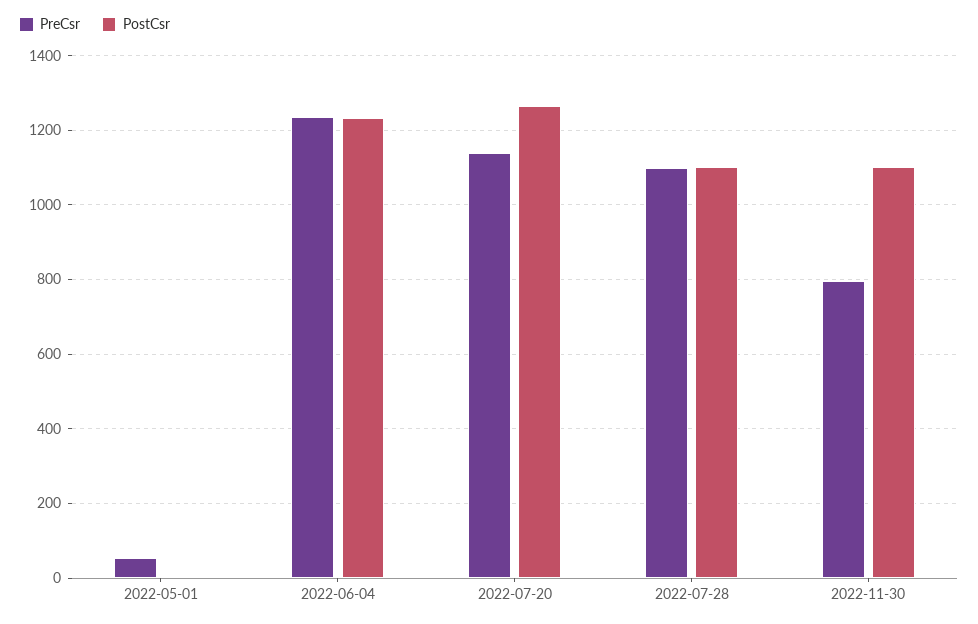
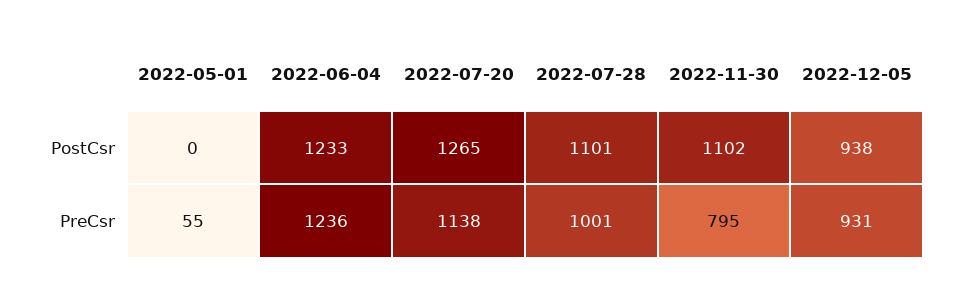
PreCsr, 2022-07-28: 1100 -> 1001
PostCsr, 2022-12-05: none -> 938
PreCsr, 2022-12-05: none -> 931

